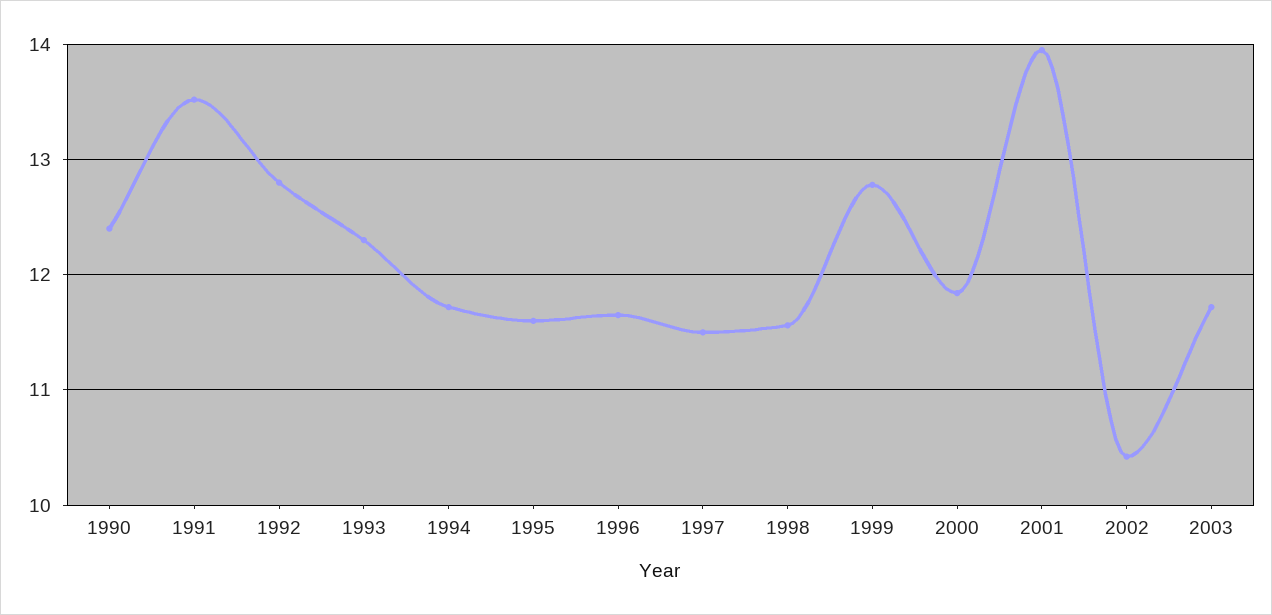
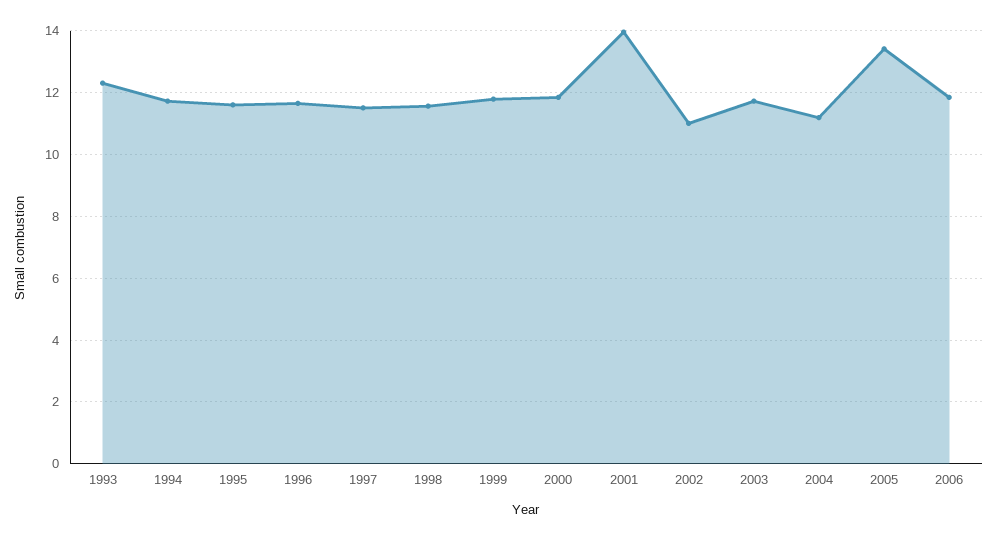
1990: 12.4 -> none
1991: 13.5 -> none
1992: 12.8 -> none
1999: 12.8 -> 11.8
2002: 10.4 -> 11
2004: none -> 11.2
2005: none -> 13.4
2006: none -> 11.8

